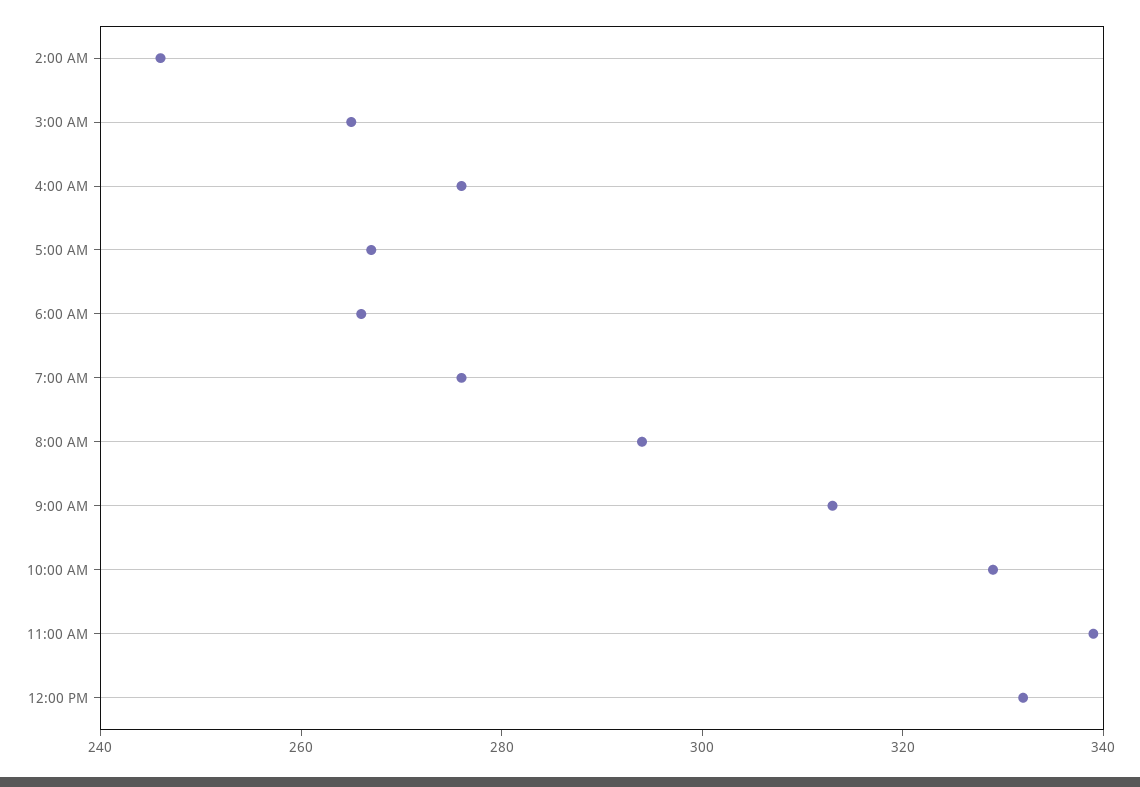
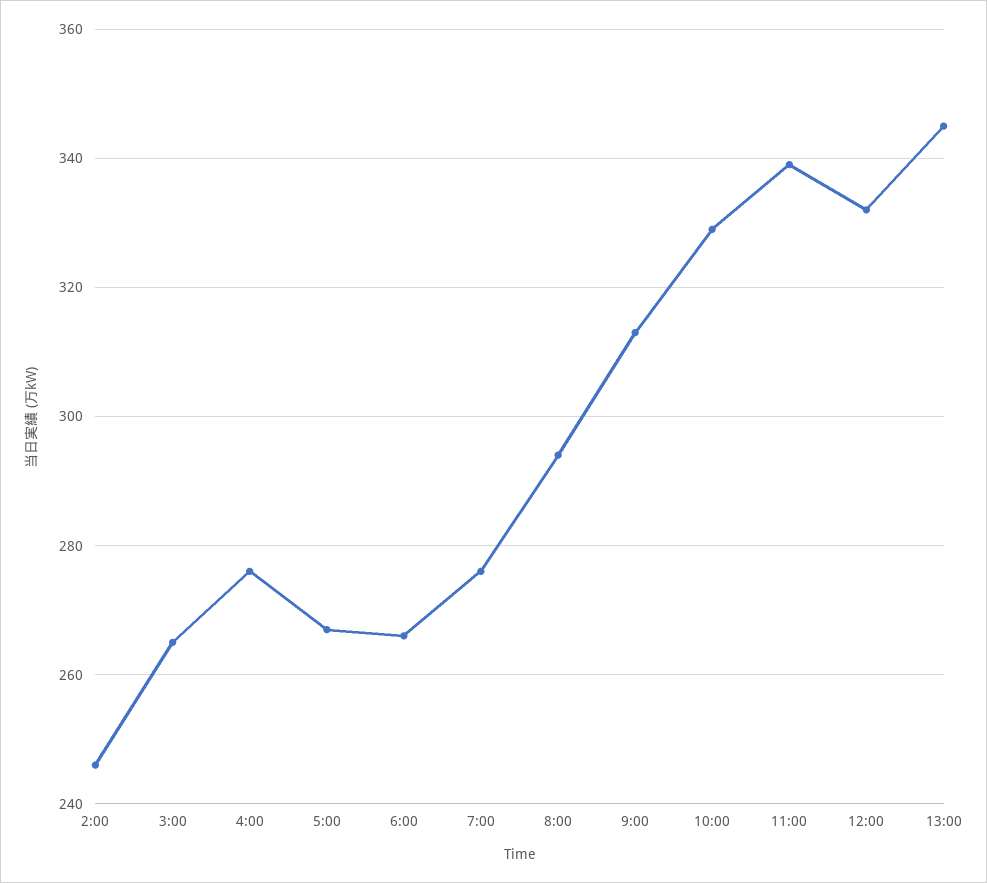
13:00: none -> 345

